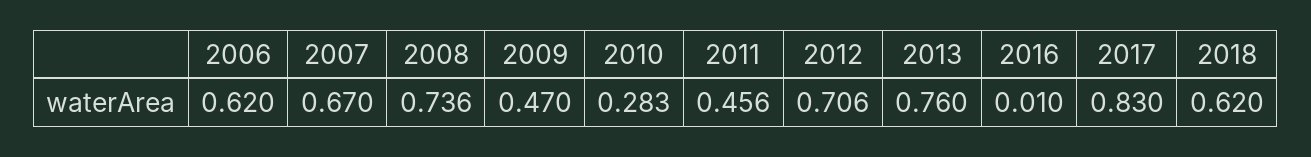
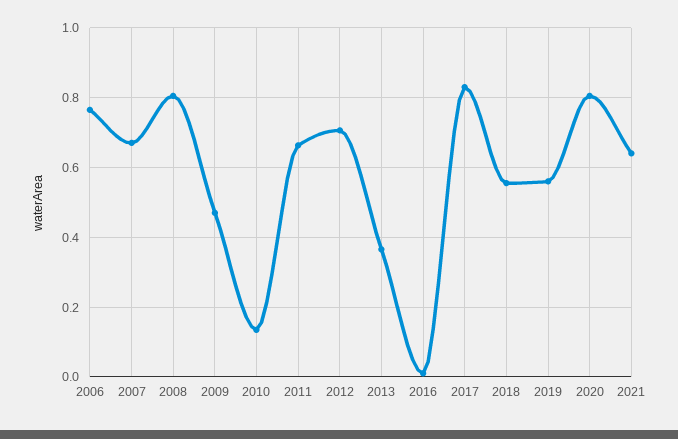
2006: 0.62 -> 0.76
2008: 0.736 -> 0.8
2010: 0.283 -> 0.14
2011: 0.456 -> 0.66
2013: 0.76 -> 0.36
2018: 0.62 -> 0.56
2019: none -> 0.56
2020: none -> 0.8
2021: none -> 0.64

